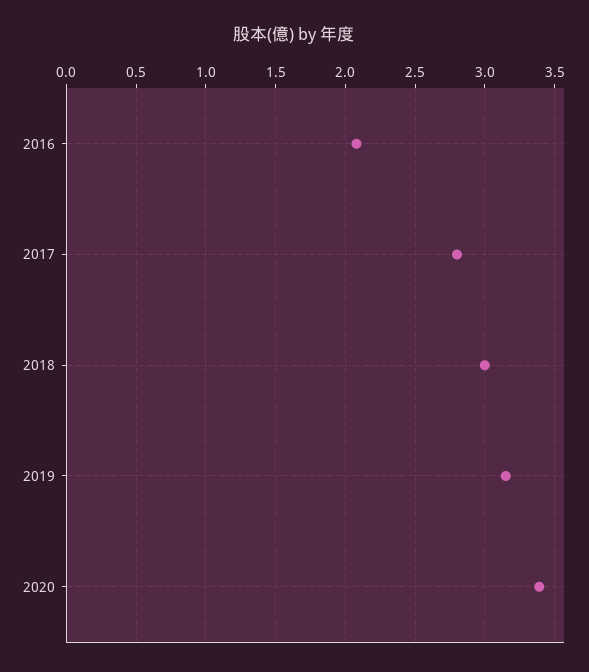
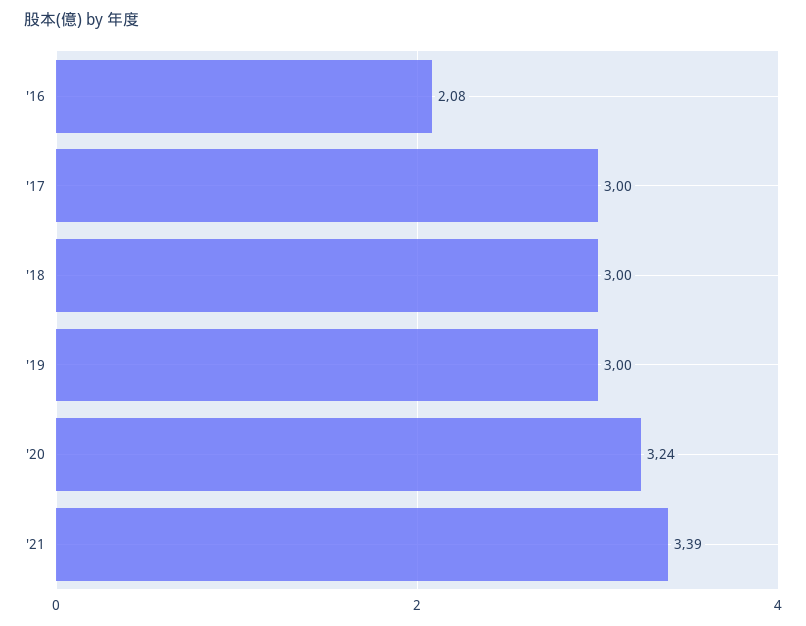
2017: 2.8 -> 3
2019: 3.15 -> 3
2020: 3.4 -> 3.24
'21: none -> 3.39

